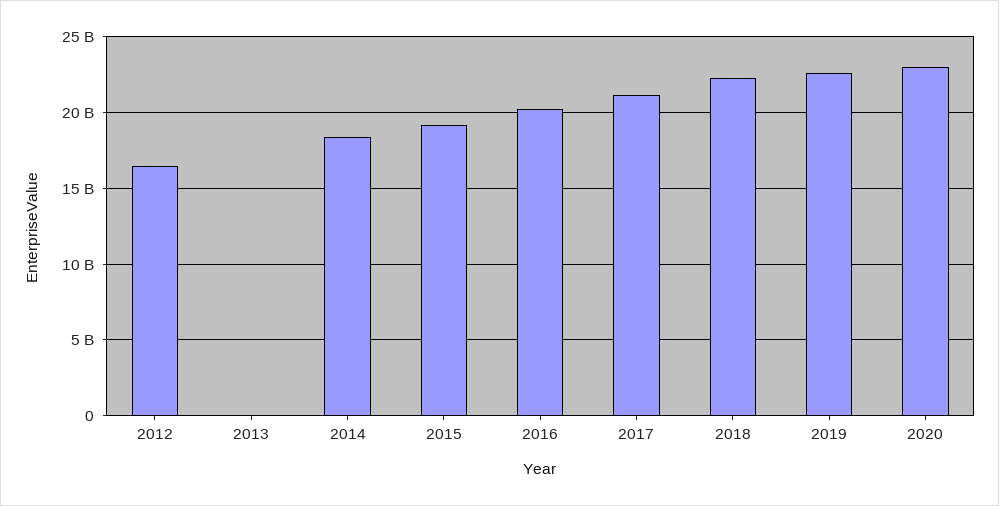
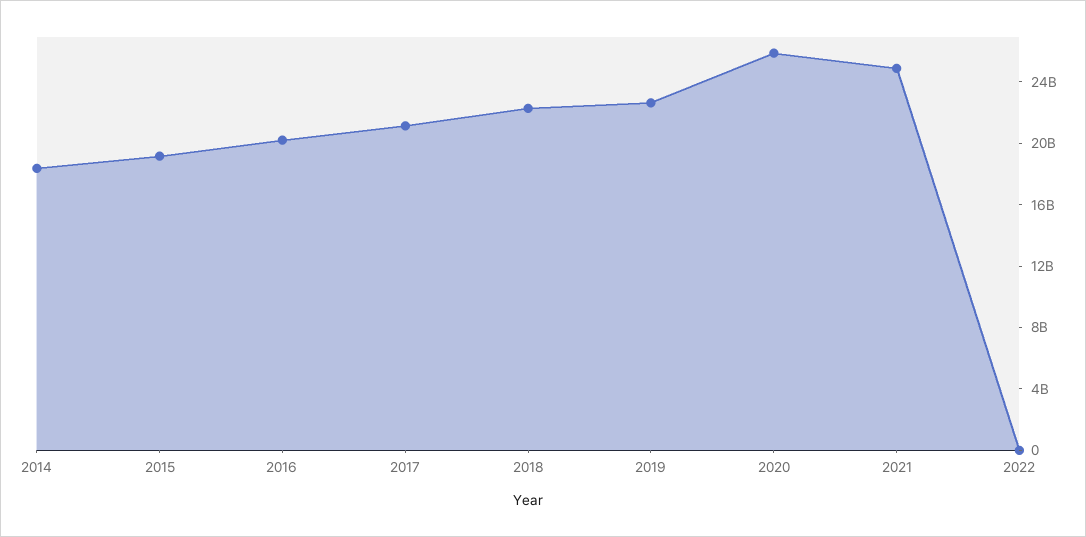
2012: 16500000000 -> none
2013: 0 -> none
2020: 23000000000 -> 26000000000
2021: none -> 25000000000
2022: none -> 0

